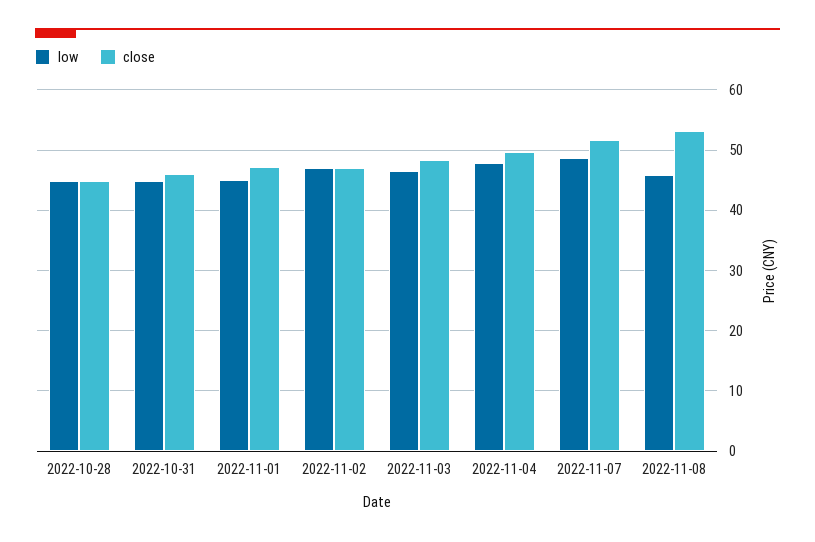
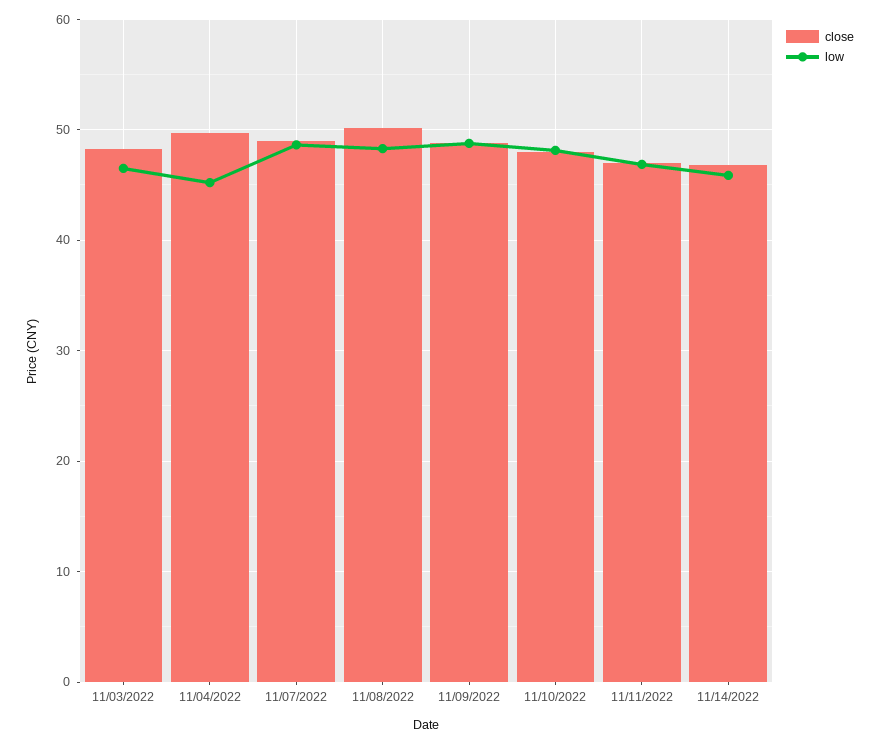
low, 2022-10-28: 45 -> none
close, 2022-10-28: 45 -> none
low, 2022-10-31: 45 -> none
close, 2022-10-31: 46 -> none
low, 2022-11-01: 45 -> none
close, 2022-11-01: 47 -> none
low, 2022-11-02: 47 -> none
close, 2022-11-02: 47 -> none
low, 2022-11-04: 48 -> 45
close, 2022-11-07: 52 -> 49
low, 2022-11-08: 46 -> 48
close, 2022-11-08: 53 -> 50
close, 11/09/2022: none -> 49
low, 11/09/2022: none -> 49
close, 11/10/2022: none -> 48
low, 11/10/2022: none -> 48
close, 11/11/2022: none -> 47
low, 11/11/2022: none -> 47
close, 11/14/2022: none -> 47
low, 11/14/2022: none -> 46

